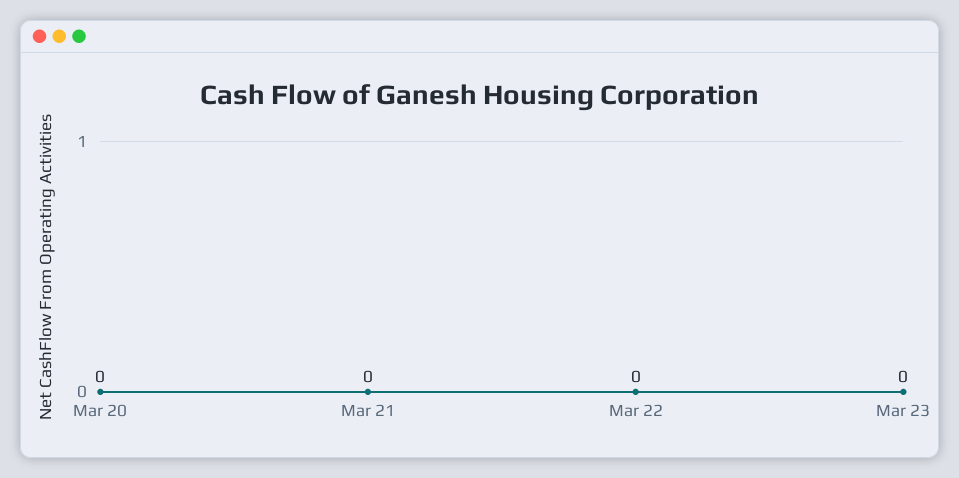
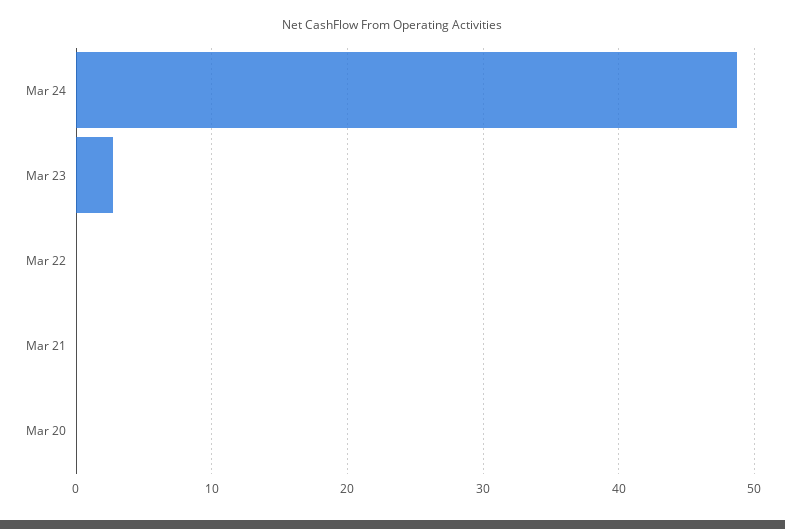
Mar 23: 0 -> 3
Mar 24: none -> 49

